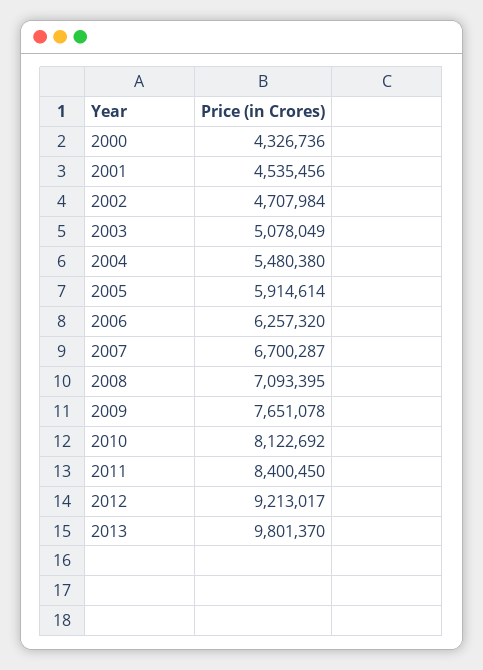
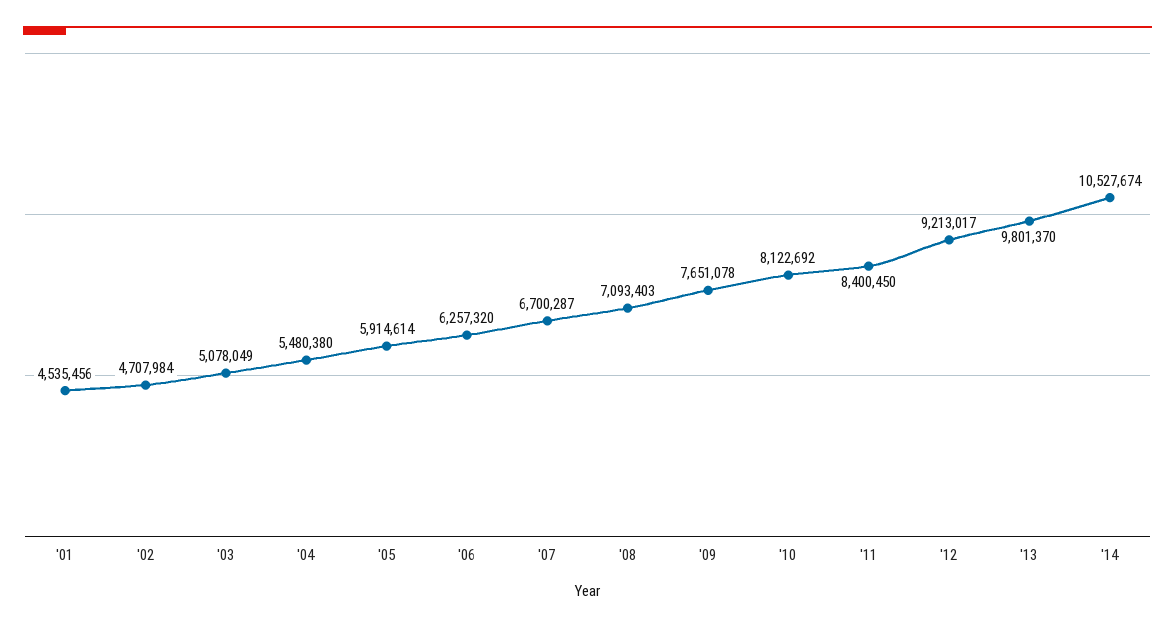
2000: 4326736 -> none
2008: 7093395 -> 7093403
'14: none -> 10527674

